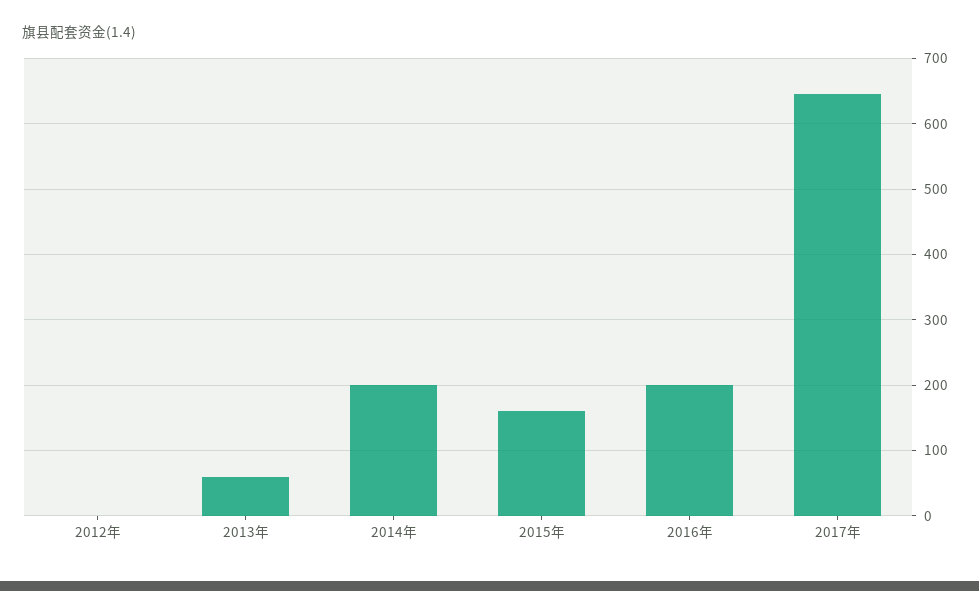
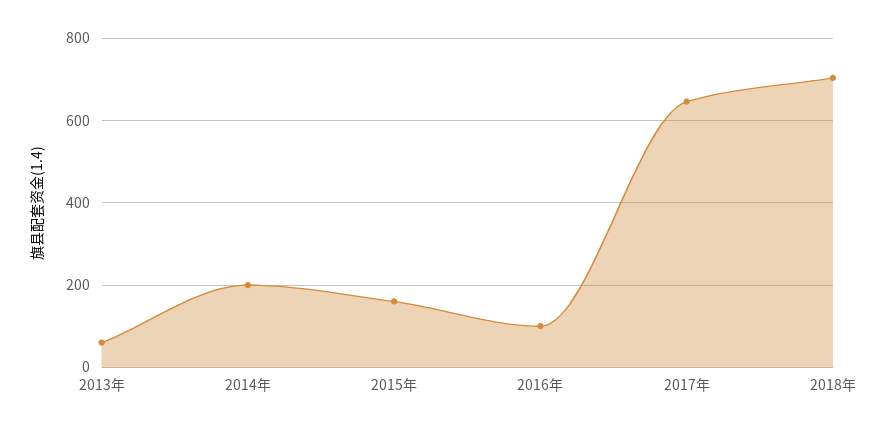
2012年: 0 -> none
2016年: 200 -> 100
2018年: none -> 700

